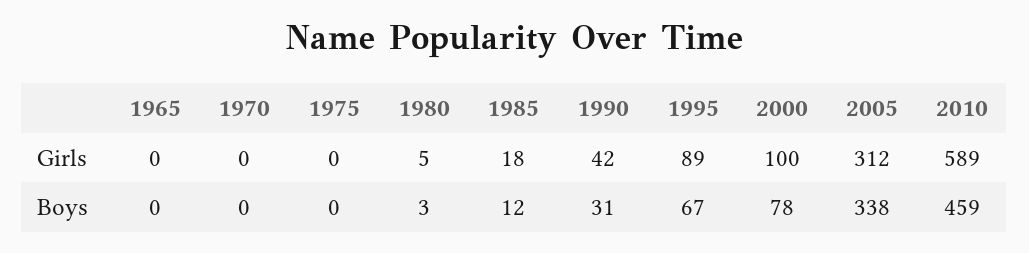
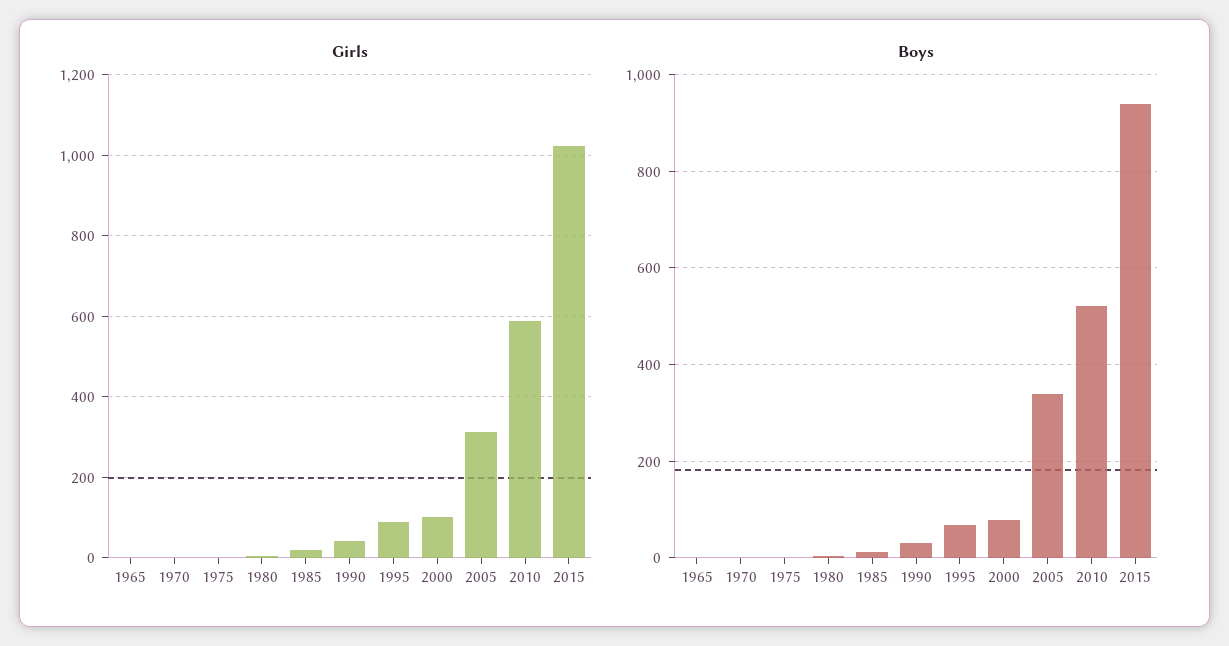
Boys, 2010: 459 -> 520
Girls, 2015: none -> 1020
Boys, 2015: none -> 940

